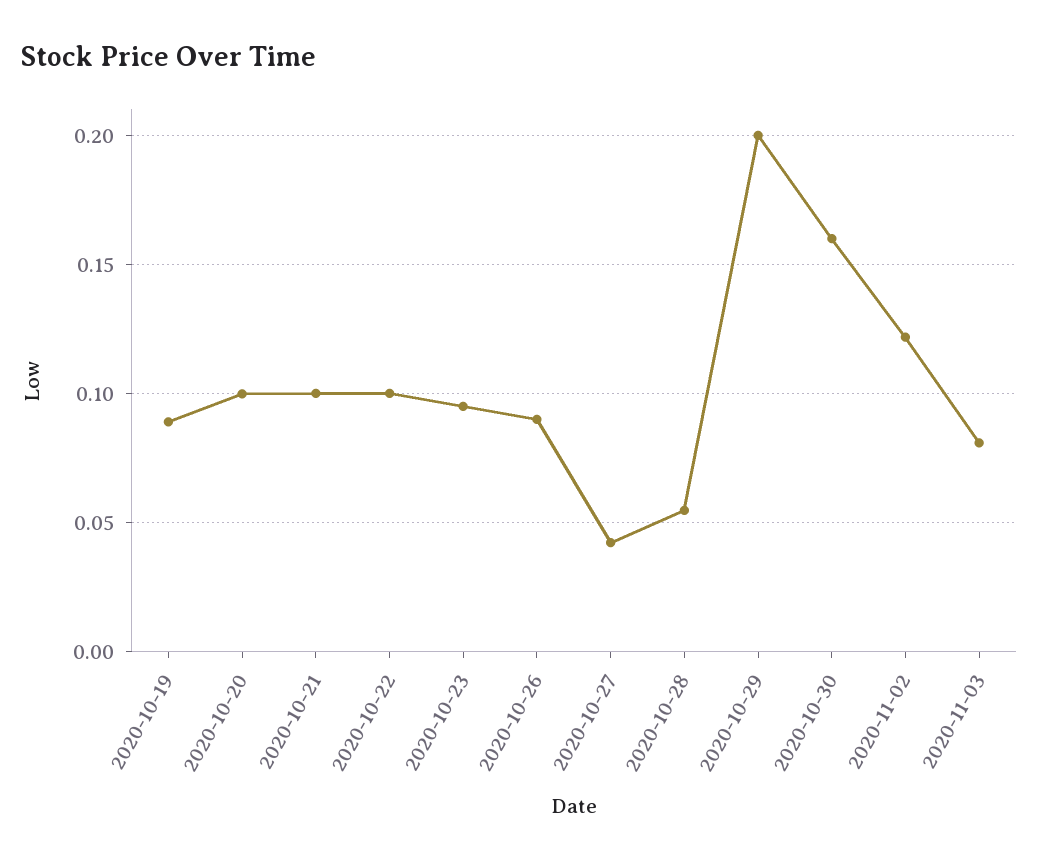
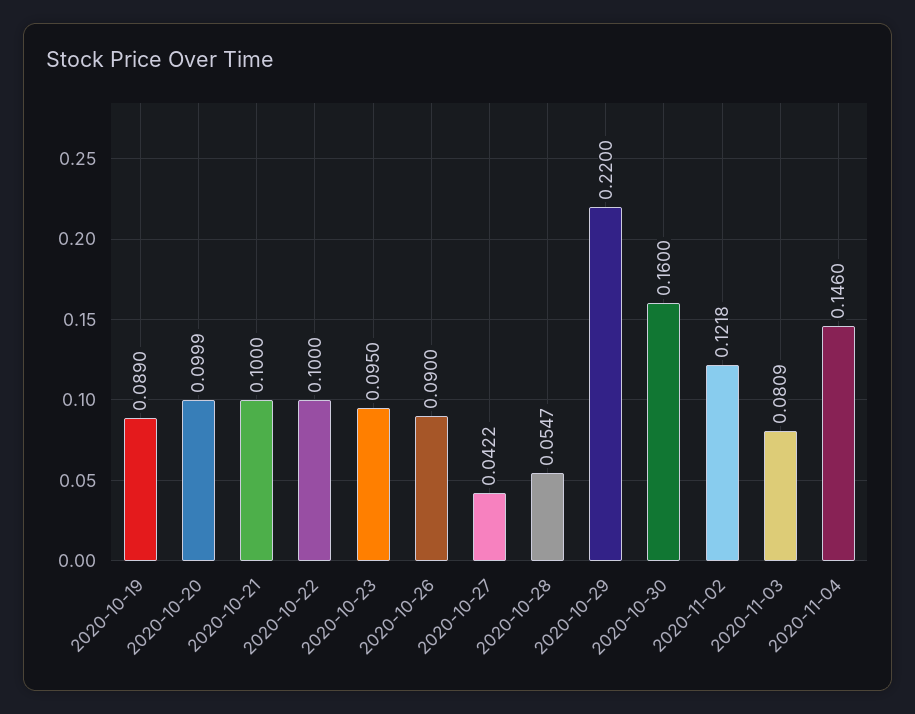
2020-10-29: 0.2 -> 0.22
2020-11-04: none -> 0.146

